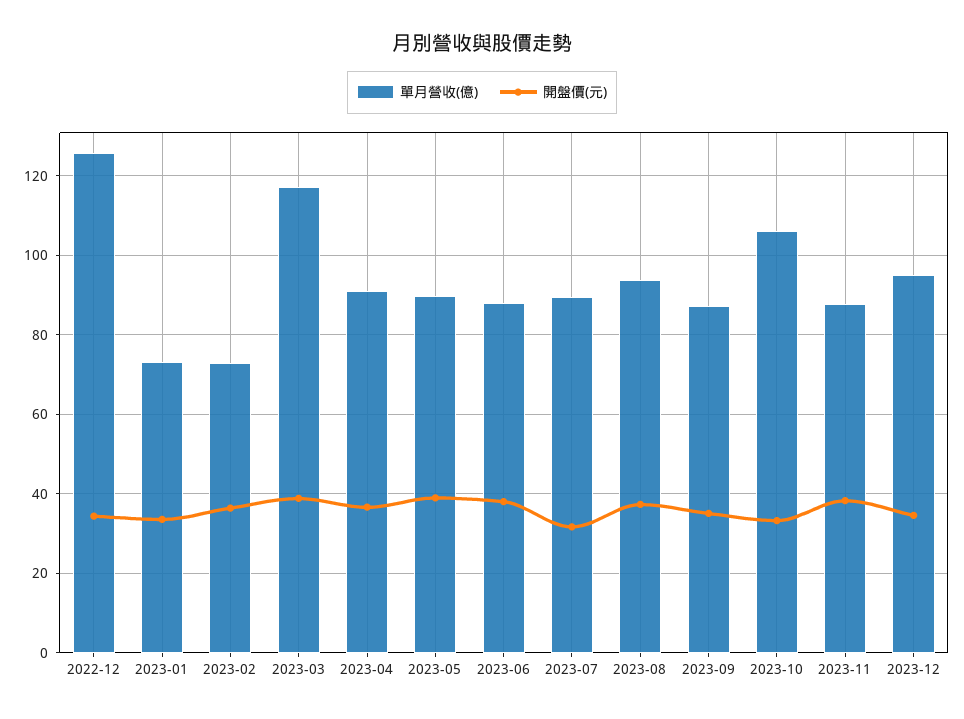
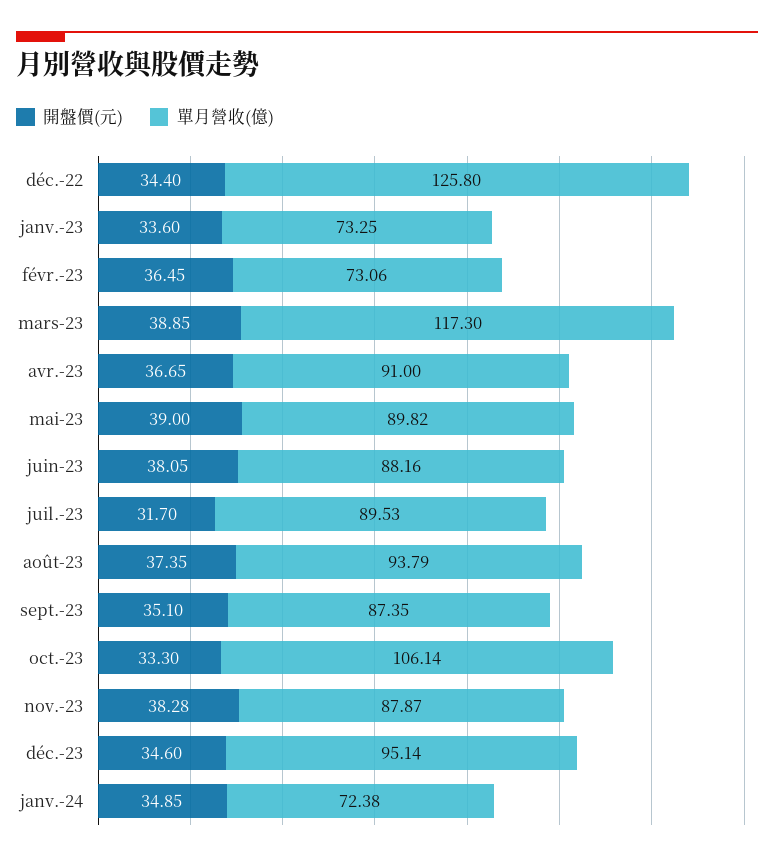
開盤價(元), janv.-24: none -> 34.85
單月營收(億), janv.-24: none -> 72.38

